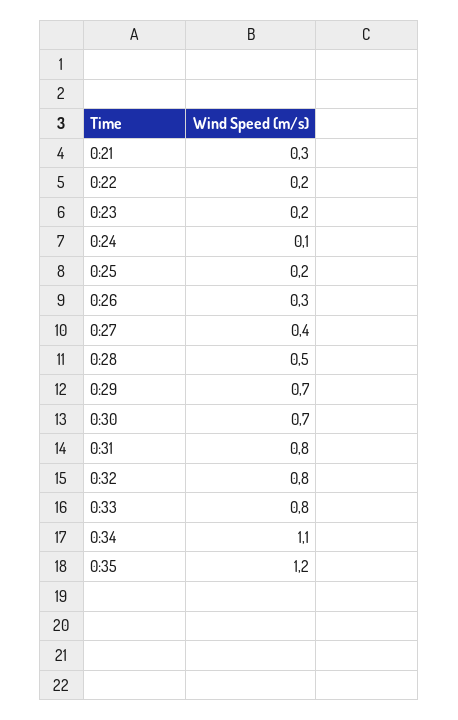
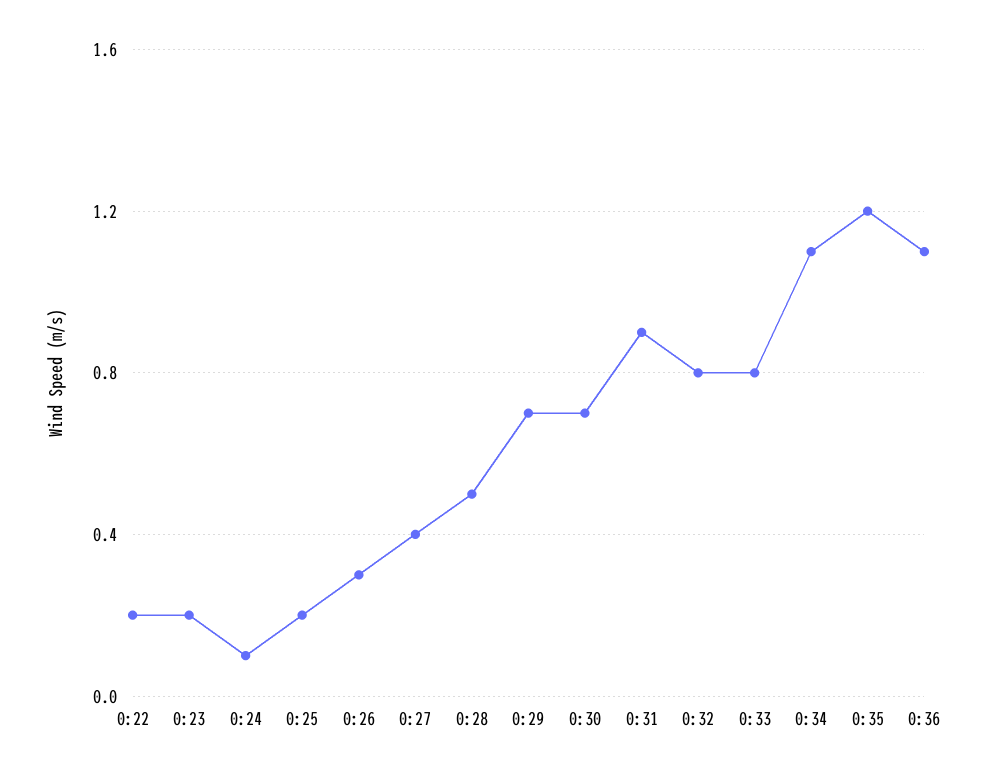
0:21: 0.3 -> none
0:31: 0.8 -> 0.9
0:36: none -> 1.1

